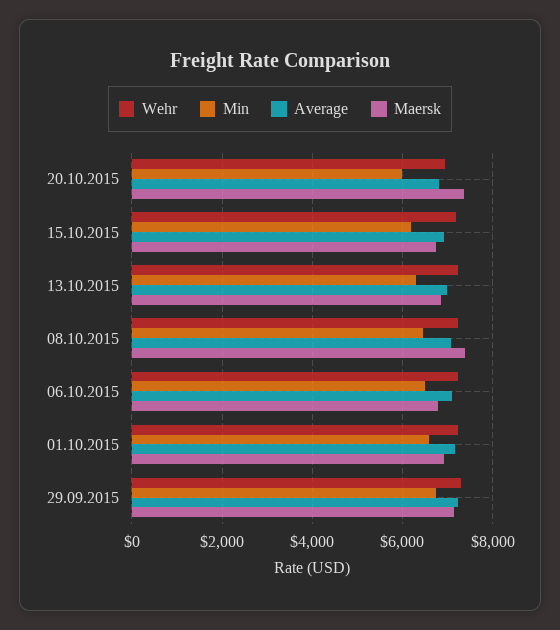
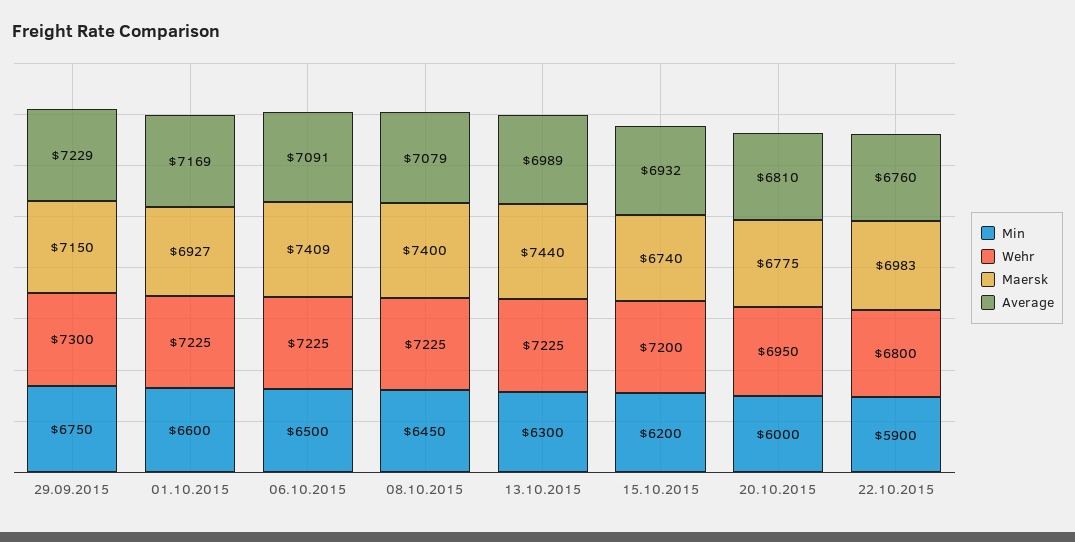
Maersk, 20.10.2015: 7400 -> 6775
Maersk, 13.10.2015: 6800 -> 7440
Maersk, 06.10.2015: 6800 -> 7409
Min, 22.10.2015: none -> 5900
Wehr, 22.10.2015: none -> 6800
Maersk, 22.10.2015: none -> 6983
Average, 22.10.2015: none -> 6760

